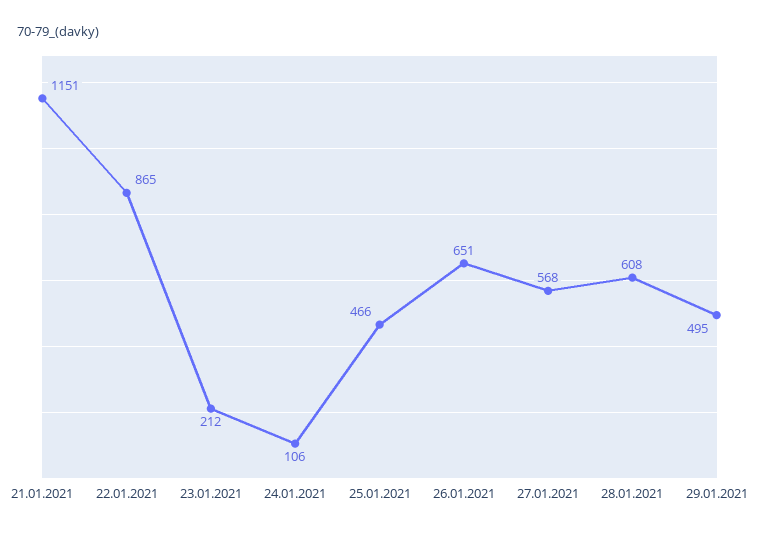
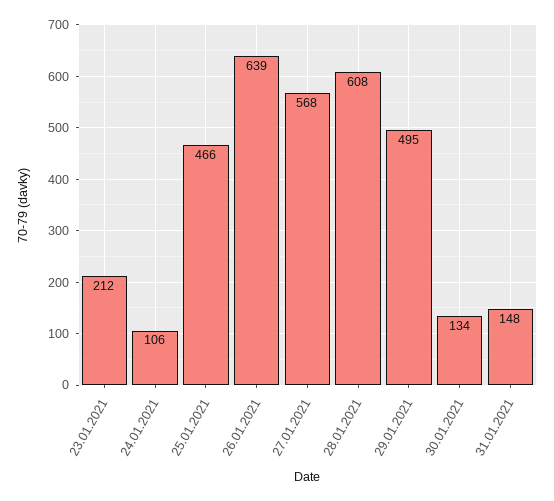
21.01.2021: 1151 -> none
22.01.2021: 865 -> none
26.01.2021: 651 -> 639
30.01.2021: none -> 134
31.01.2021: none -> 148

